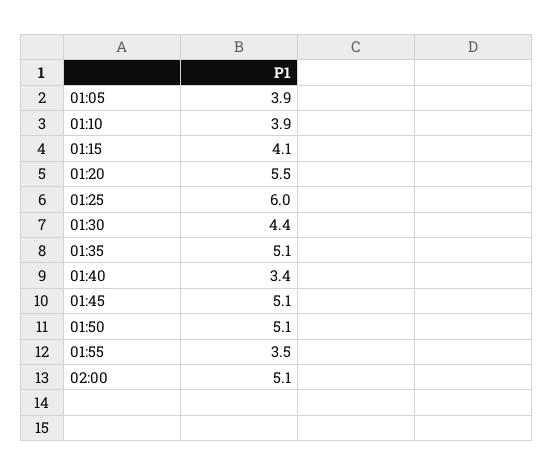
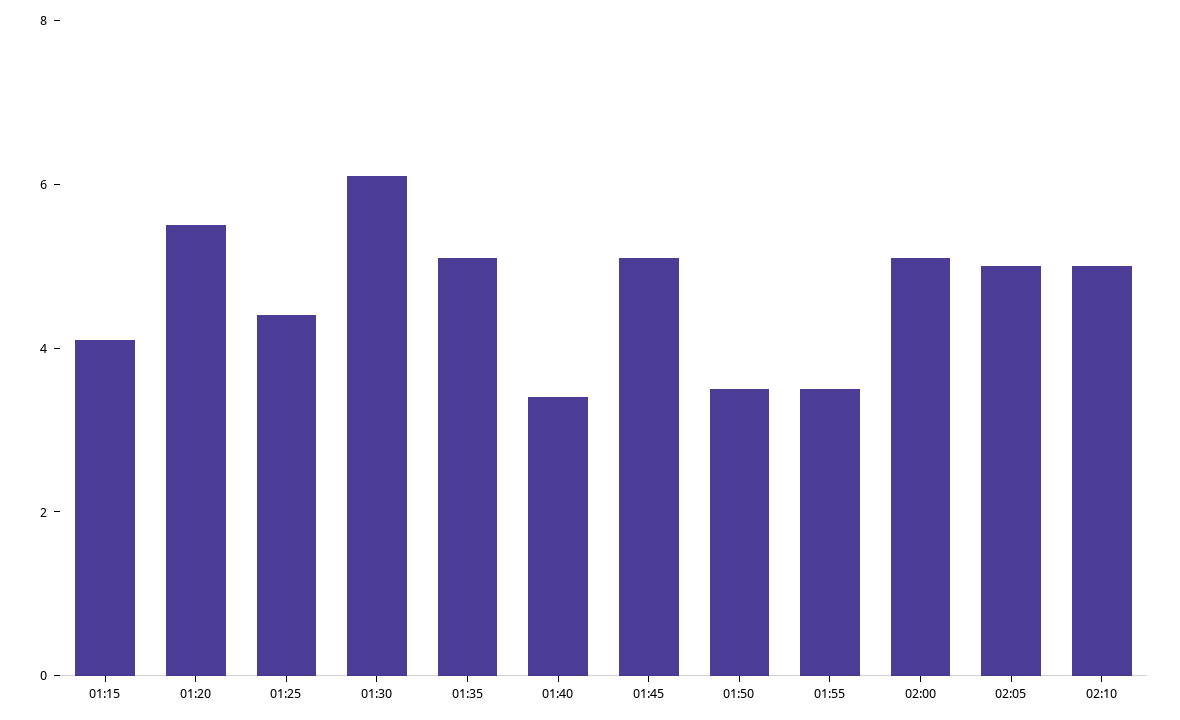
01:05: 3.9 -> none
01:10: 3.9 -> none
01:25: 6 -> 4.5
01:30: 4.4 -> 6
01:50: 5.1 -> 3.5
02:05: none -> 5
02:10: none -> 5

